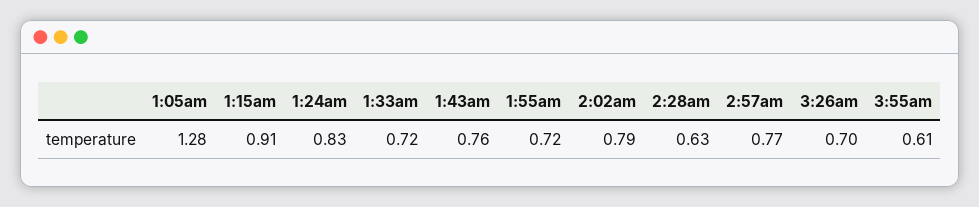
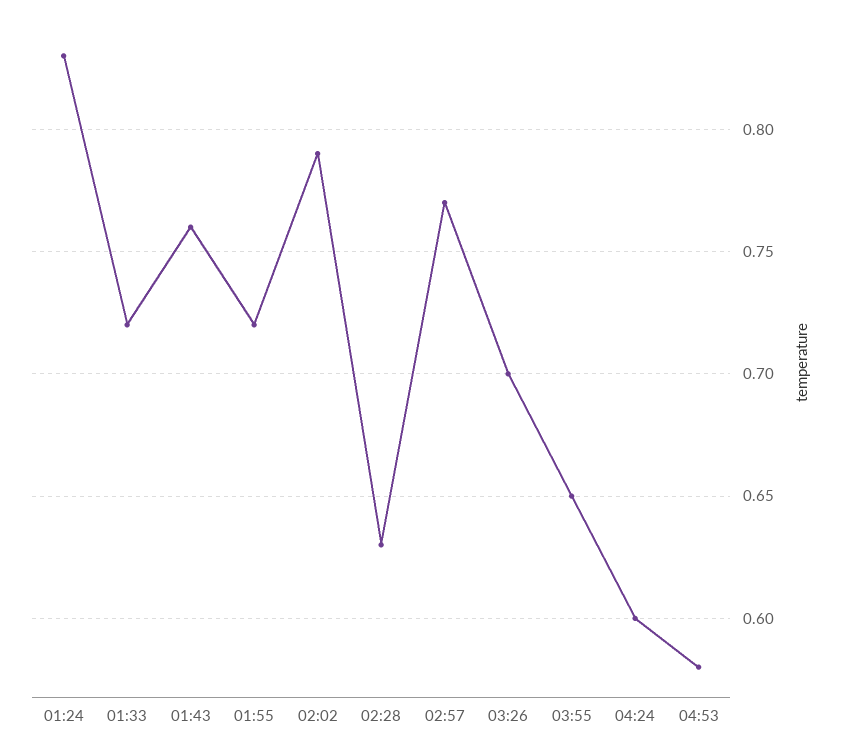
1:05am: 1.28 -> none
1:15am: 0.91 -> none
3:55am: 0.61 -> 0.65
04:24: none -> 0.6
04:53: none -> 0.58

